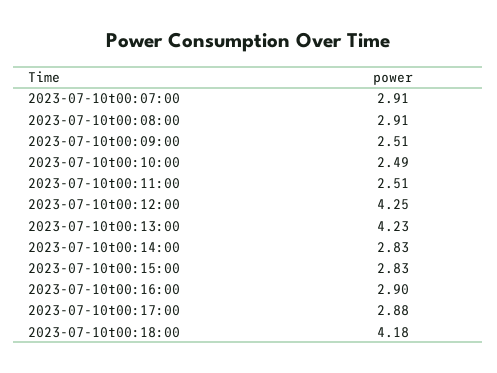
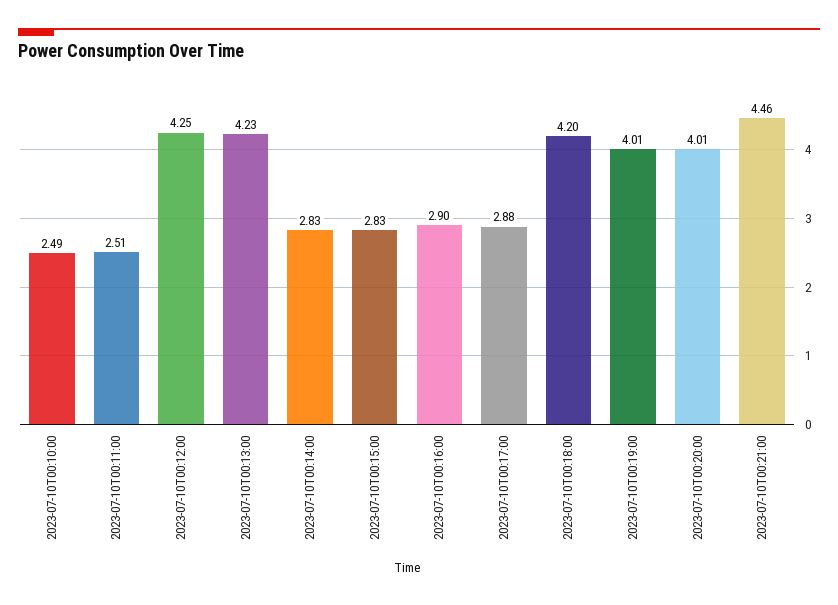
2023-07-10t00:07:00: 2.91 -> none
2023-07-10t00:08:00: 2.91 -> none
2023-07-10t00:09:00: 2.51 -> none
2023-07-10t00:18:00: 4.18 -> 4.2
2023-07-10T00:19:00: none -> 4.01
2023-07-10T00:20:00: none -> 4.01
2023-07-10T00:21:00: none -> 4.46

